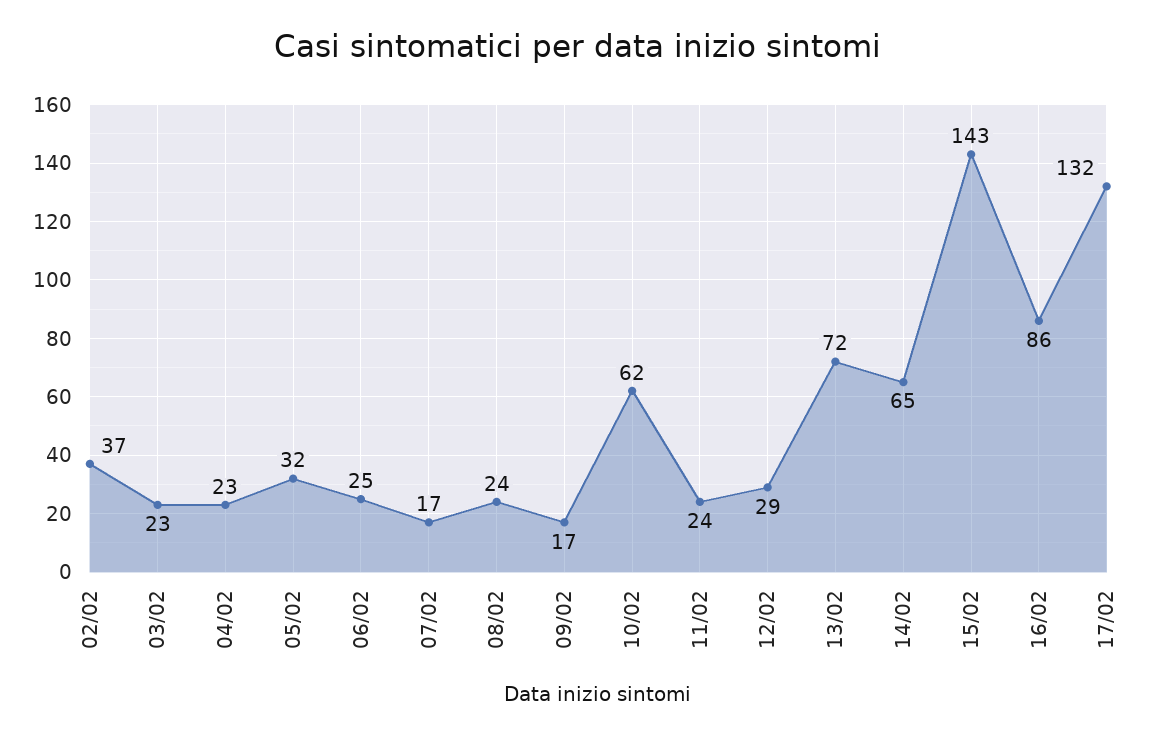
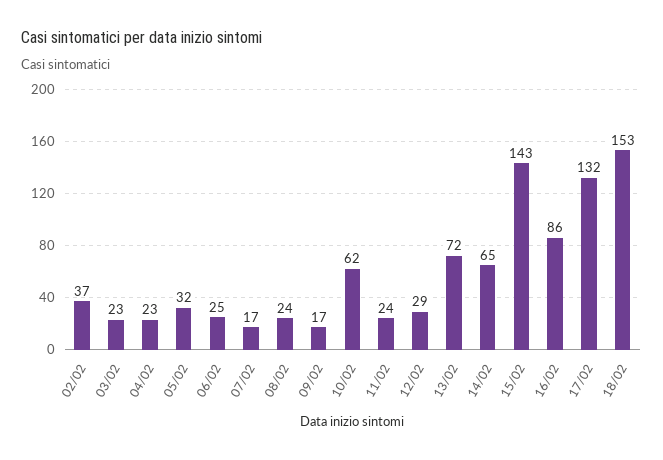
18/02: none -> 153

